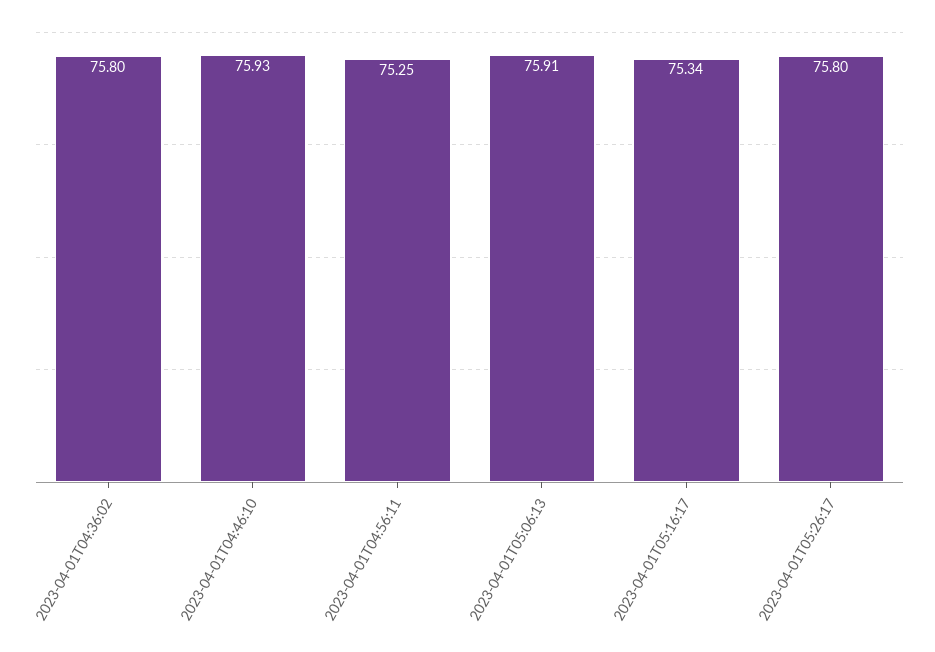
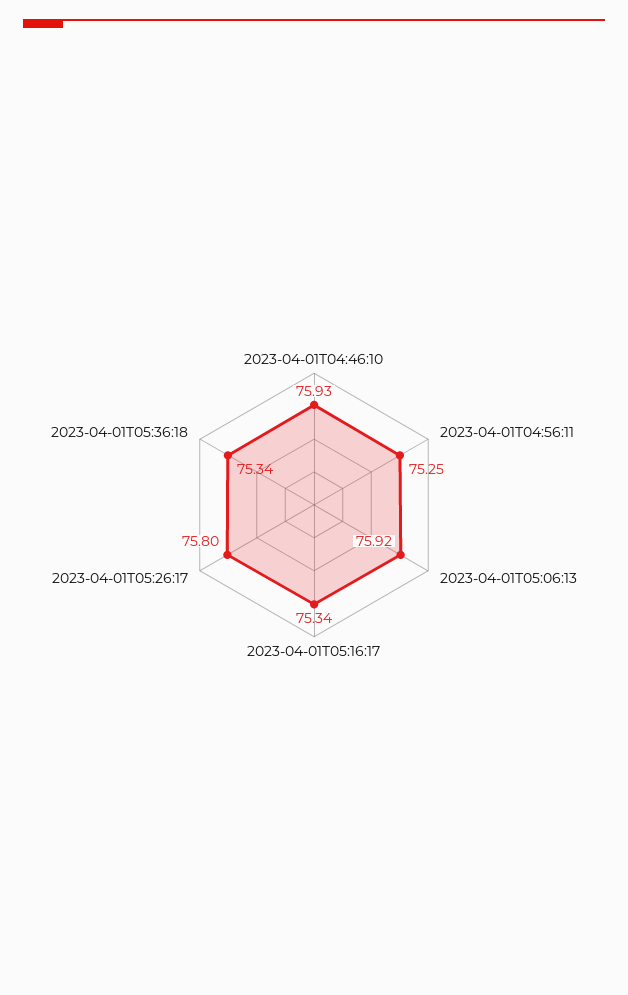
2023-04-01T04:36:02: 75.8 -> none
2023-04-01T05:06:13: 75.91 -> 75.92
2023-04-01T05:36:18: none -> 75.34

